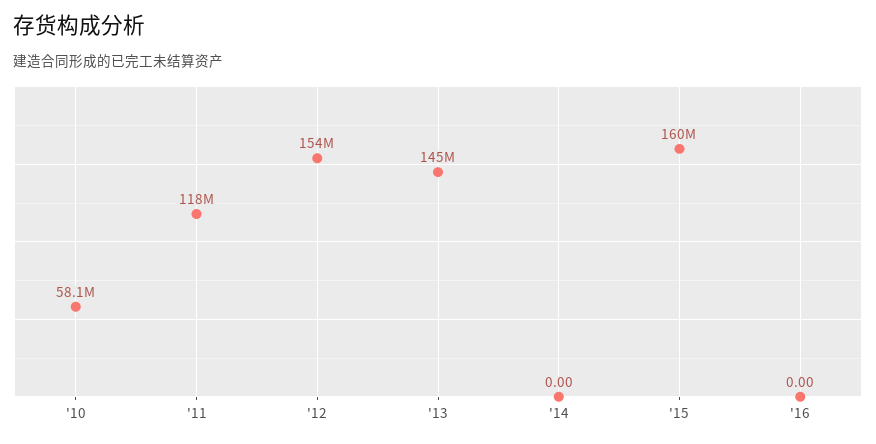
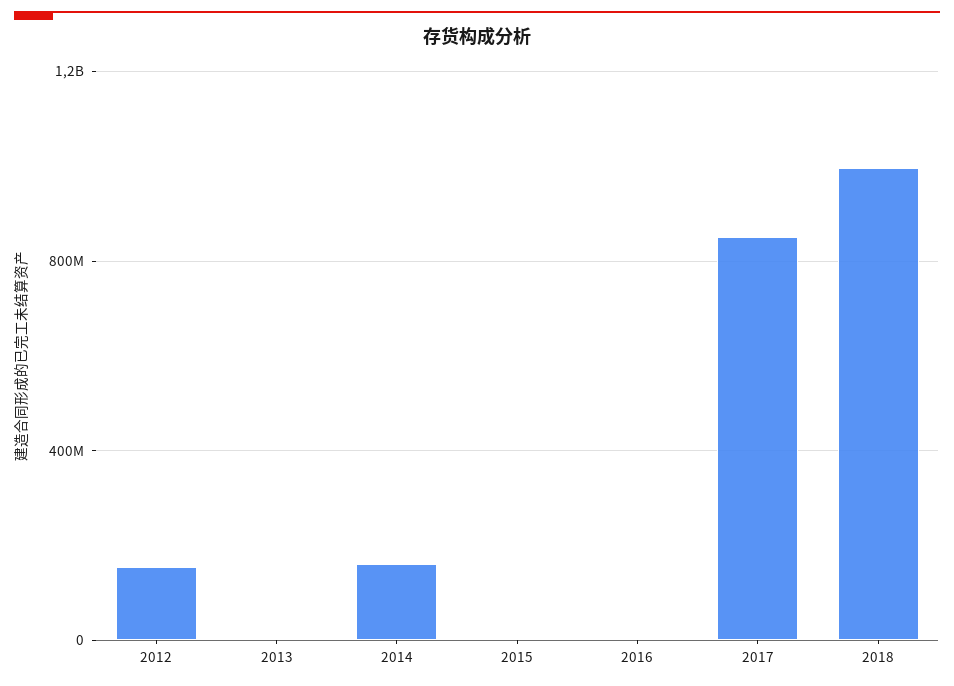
'10: 58100000 -> none
'11: 118000000 -> none
'13: 145000000 -> 0
'14: 0 -> 150000000
'15: 160000000 -> 0
2017: none -> 850000000
2018: none -> 1000000000

